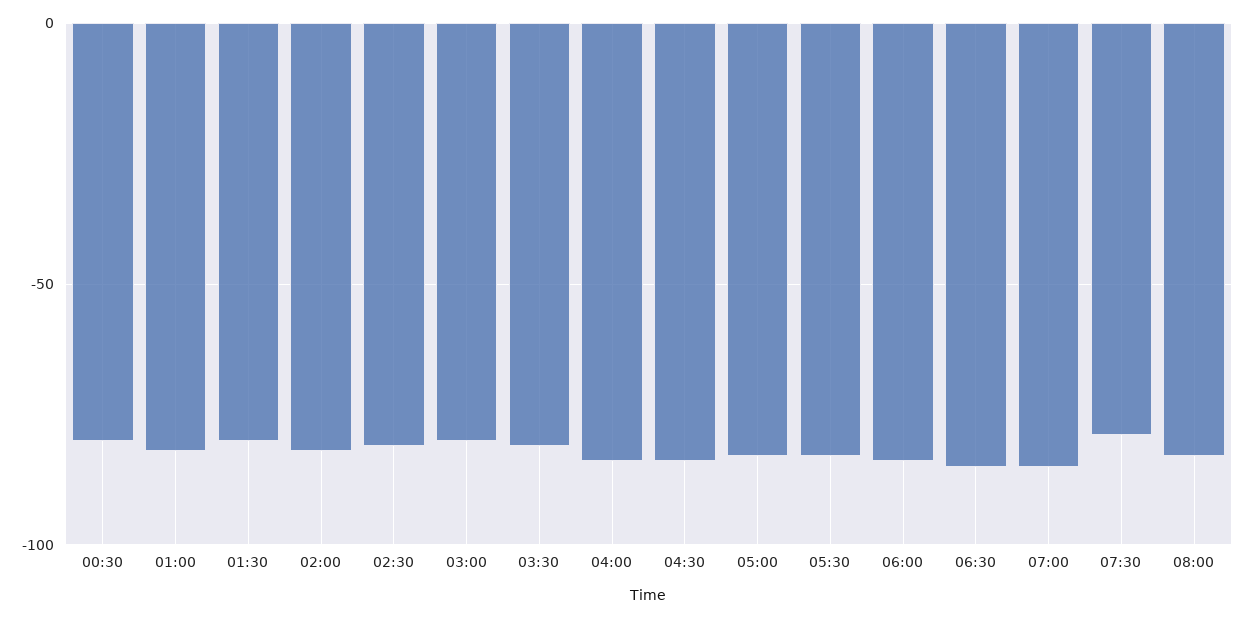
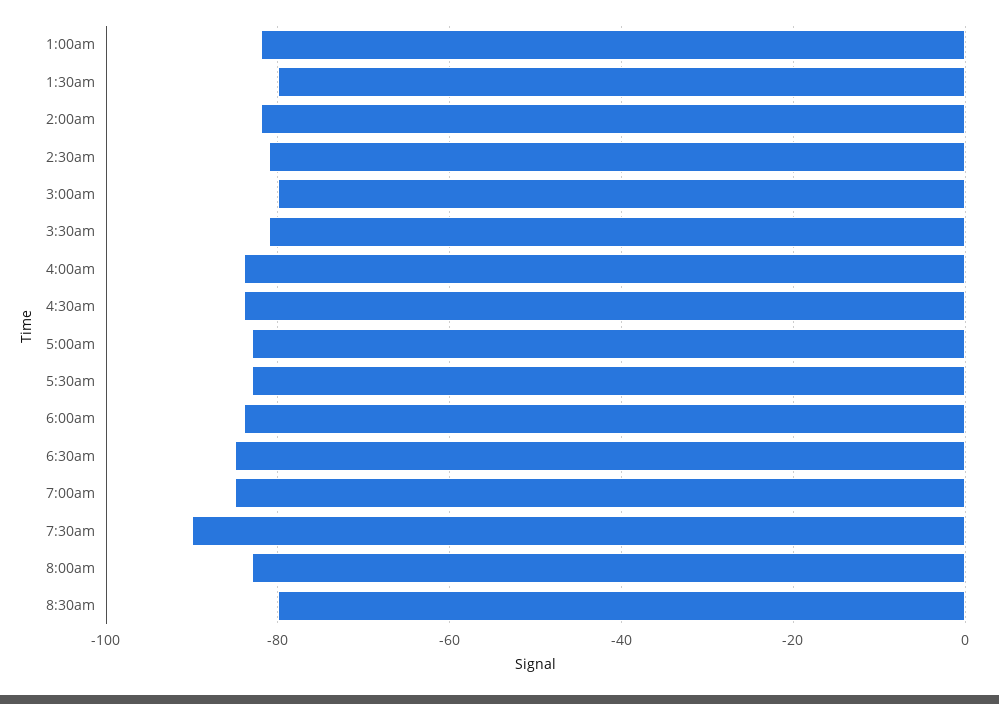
00:30: -80 -> none
07:30: -80 -> -90
8:30am: none -> -80

